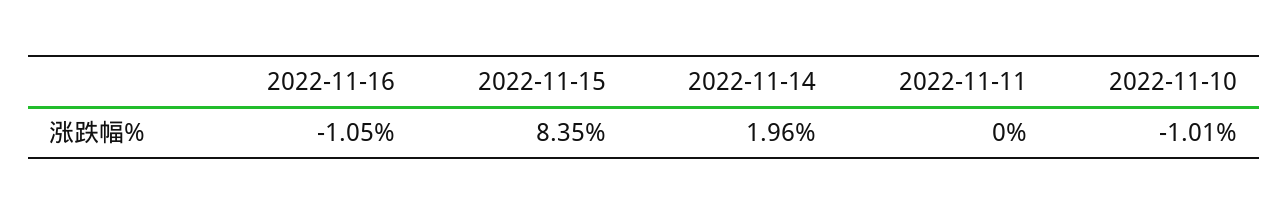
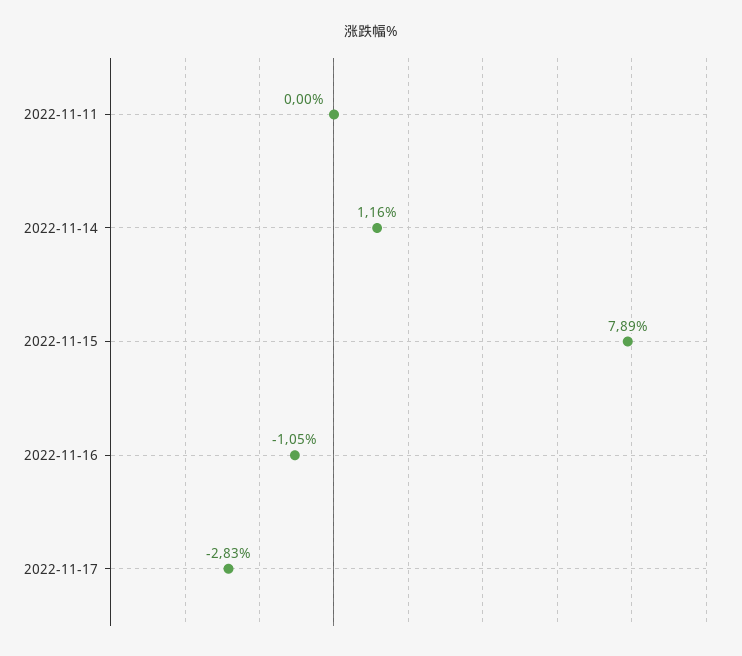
2022-11-15: 8.35 -> 7.89
2022-11-14: 1.96 -> 1.16
2022-11-10: -1.01 -> none
2022-11-17: none -> -2.83

